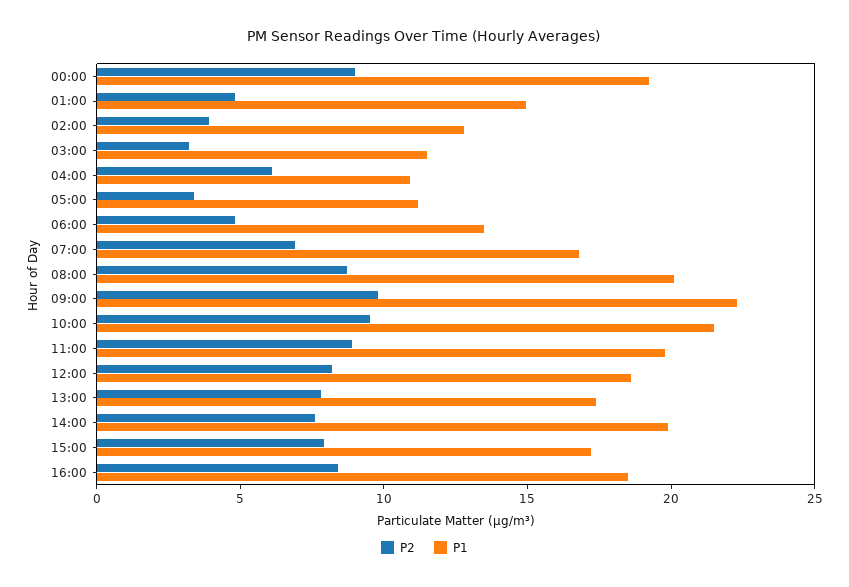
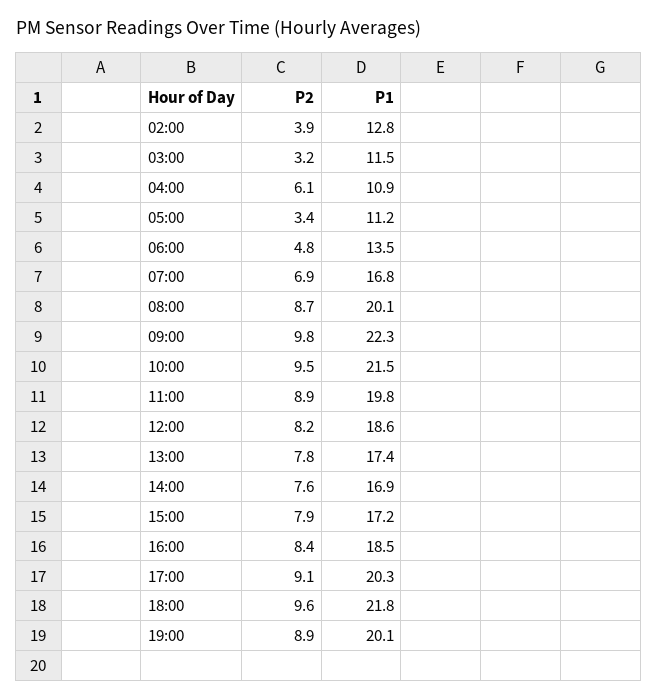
P2, 00:00: 9 -> none
P1, 00:00: 19 -> none
P2, 01:00: 5 -> none
P1, 01:00: 15 -> none
P1, 14:00: 20 -> 16.9
P2, 17:00: none -> 9.1
P1, 17:00: none -> 20.3
P2, 18:00: none -> 9.6
P1, 18:00: none -> 21.8
P2, 19:00: none -> 8.9
P1, 19:00: none -> 20.1

